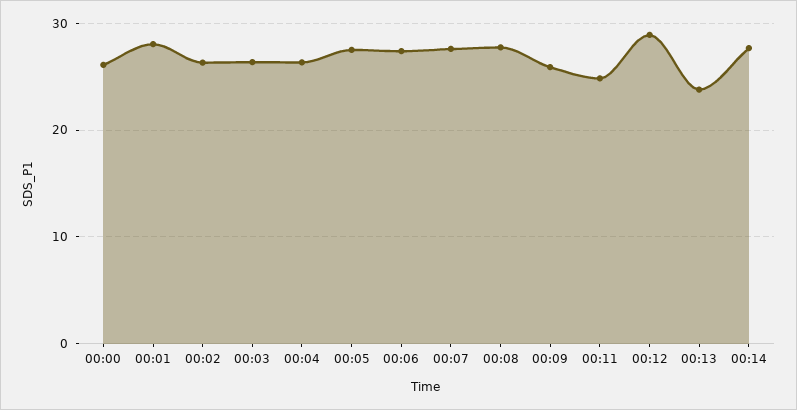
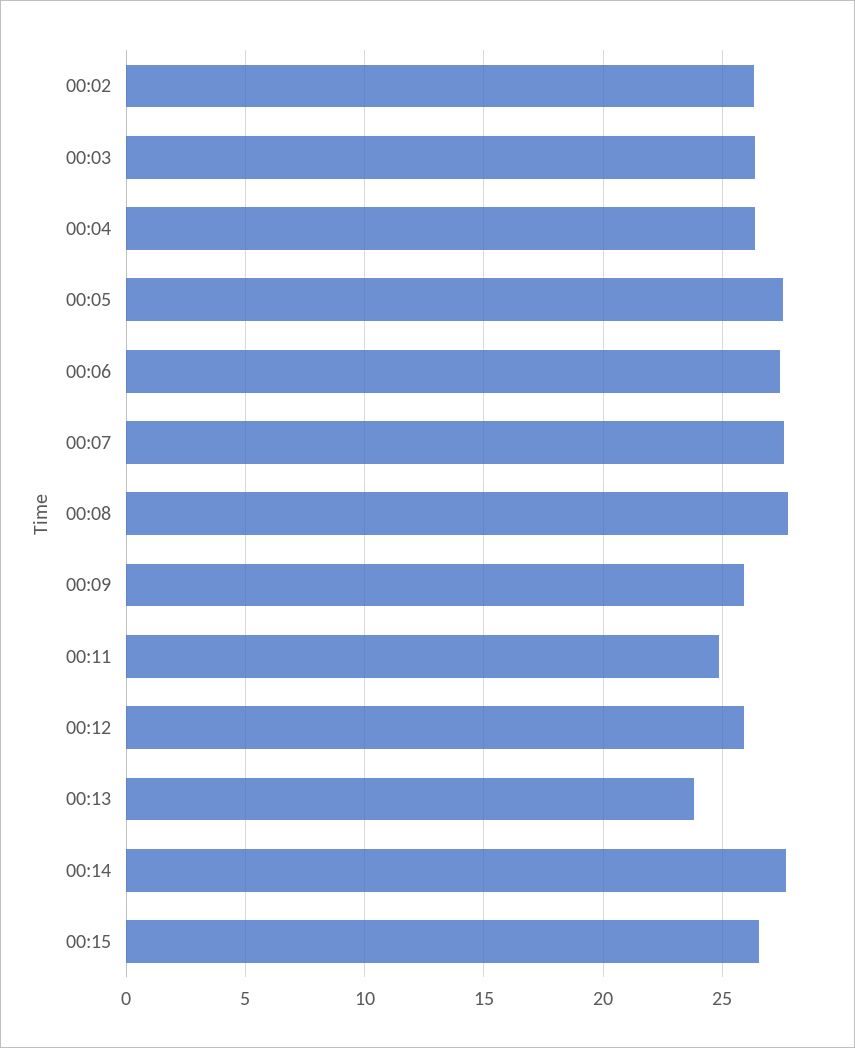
00:00: 26 -> none
00:01: 28 -> none
00:12: 29 -> 26
00:15: none -> 26.5

